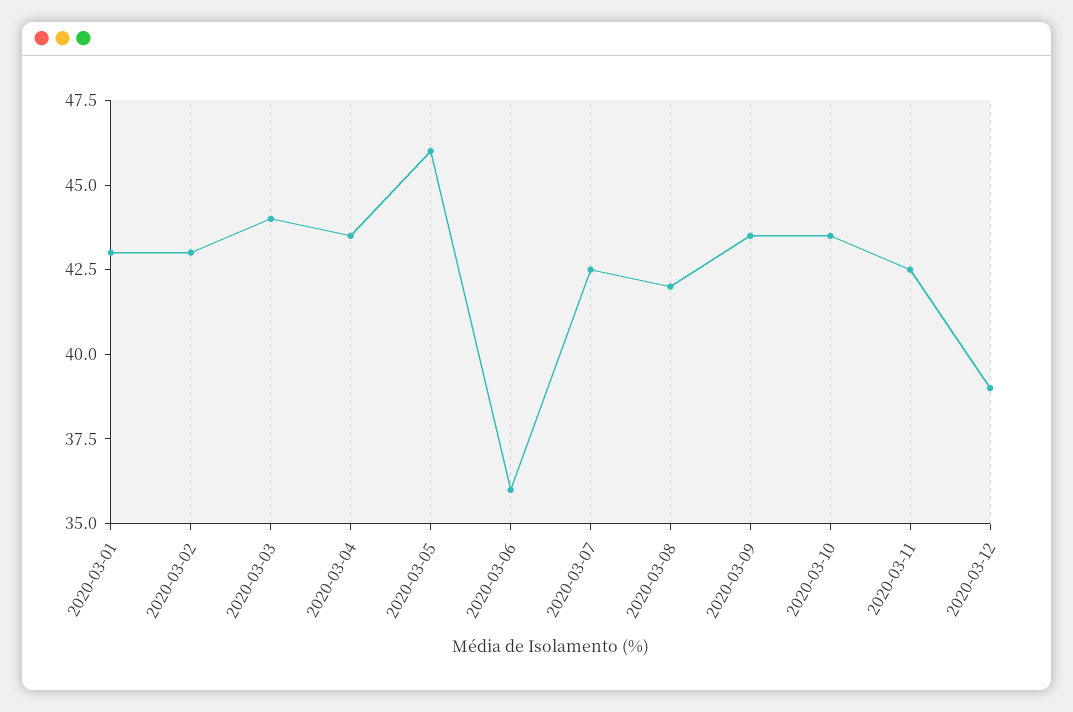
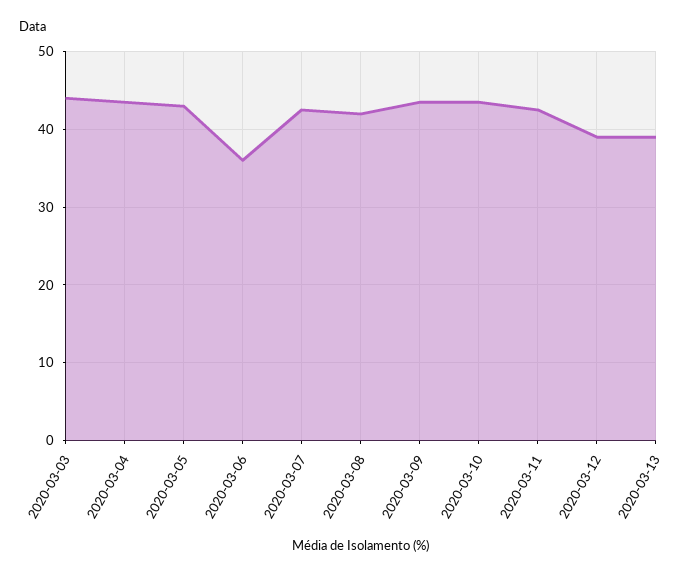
2020-03-01: 43 -> none
2020-03-02: 43 -> none
2020-03-05: 46 -> 43
2020-03-13: none -> 39

